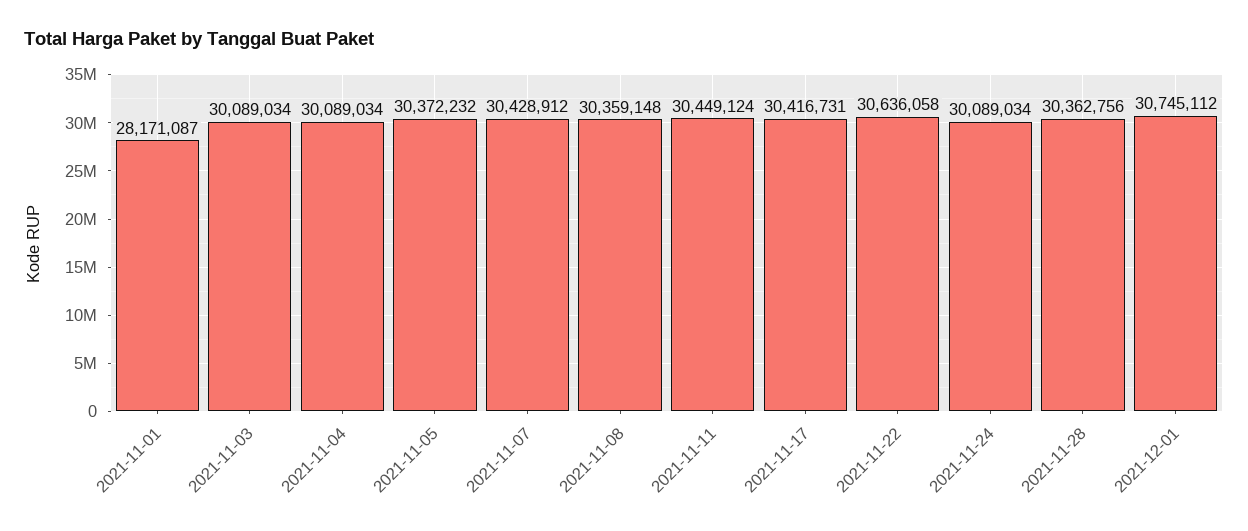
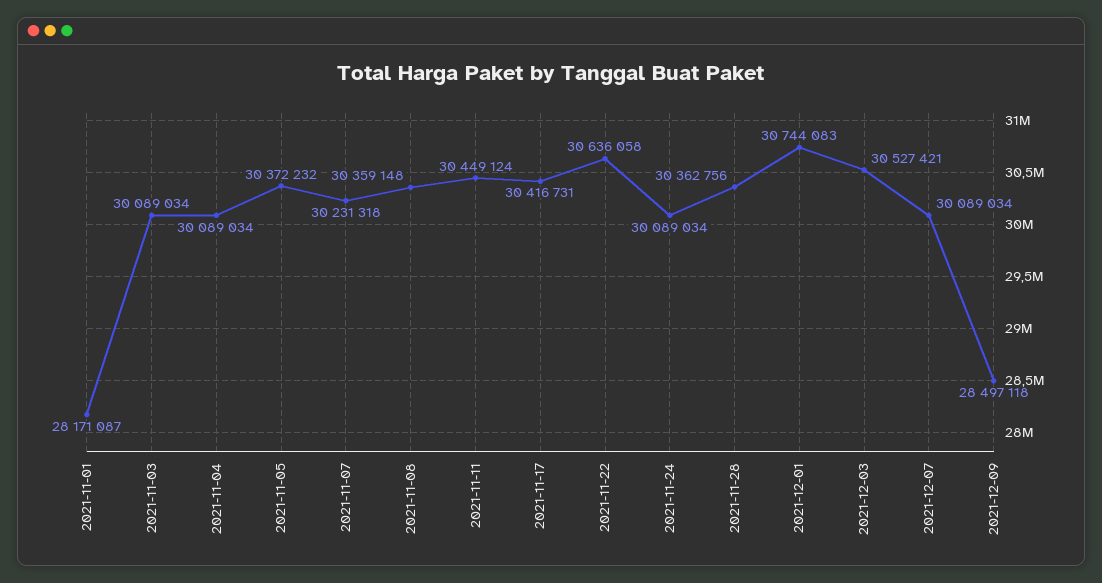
2021-11-07: 30428912 -> 30231318
2021-12-01: 30745112 -> 30744083
2021-12-03: none -> 30527421
2021-12-07: none -> 30089034
2021-12-09: none -> 28497118

